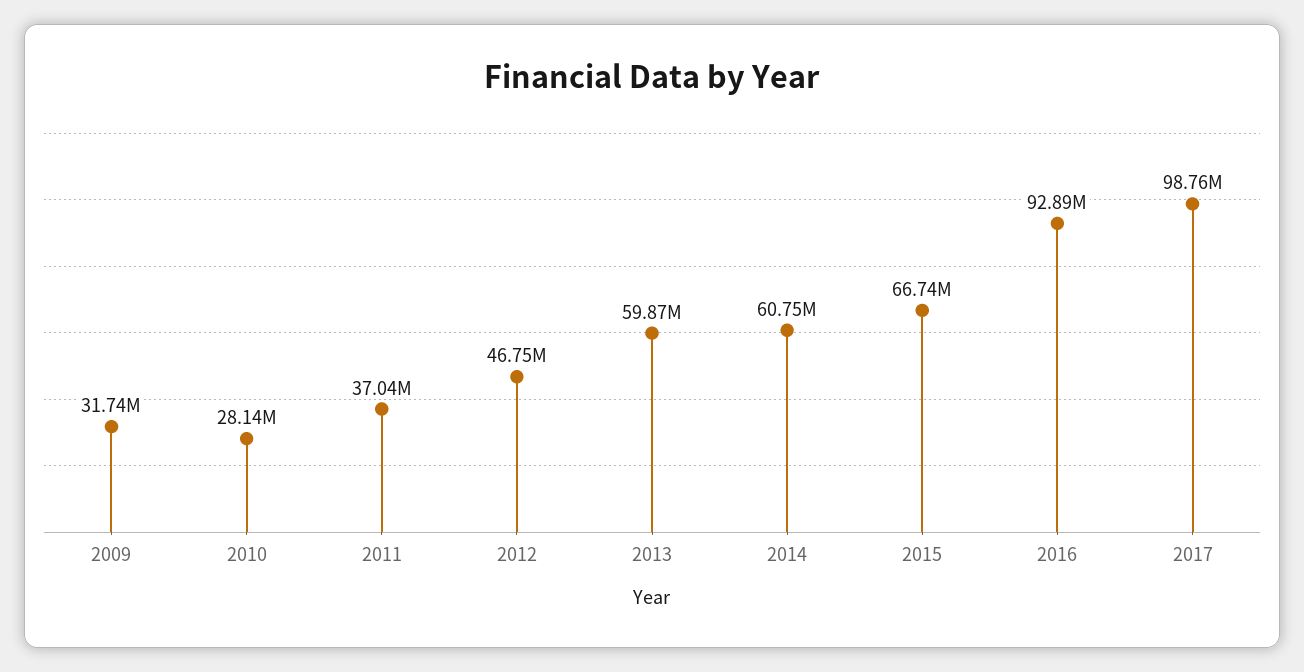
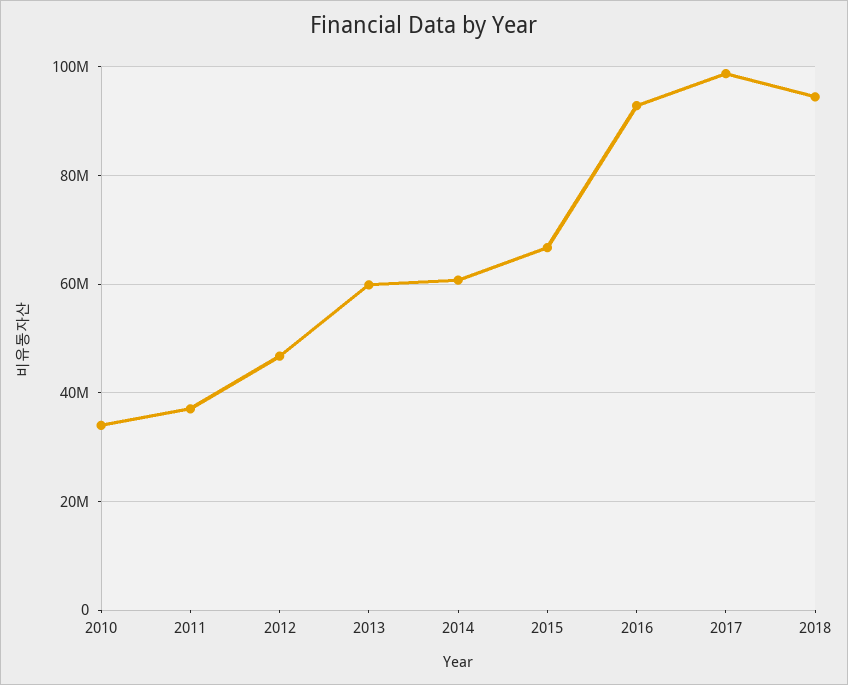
2009: 31740000 -> none
2010: 28140000 -> 34000000
2018: none -> 94000000

